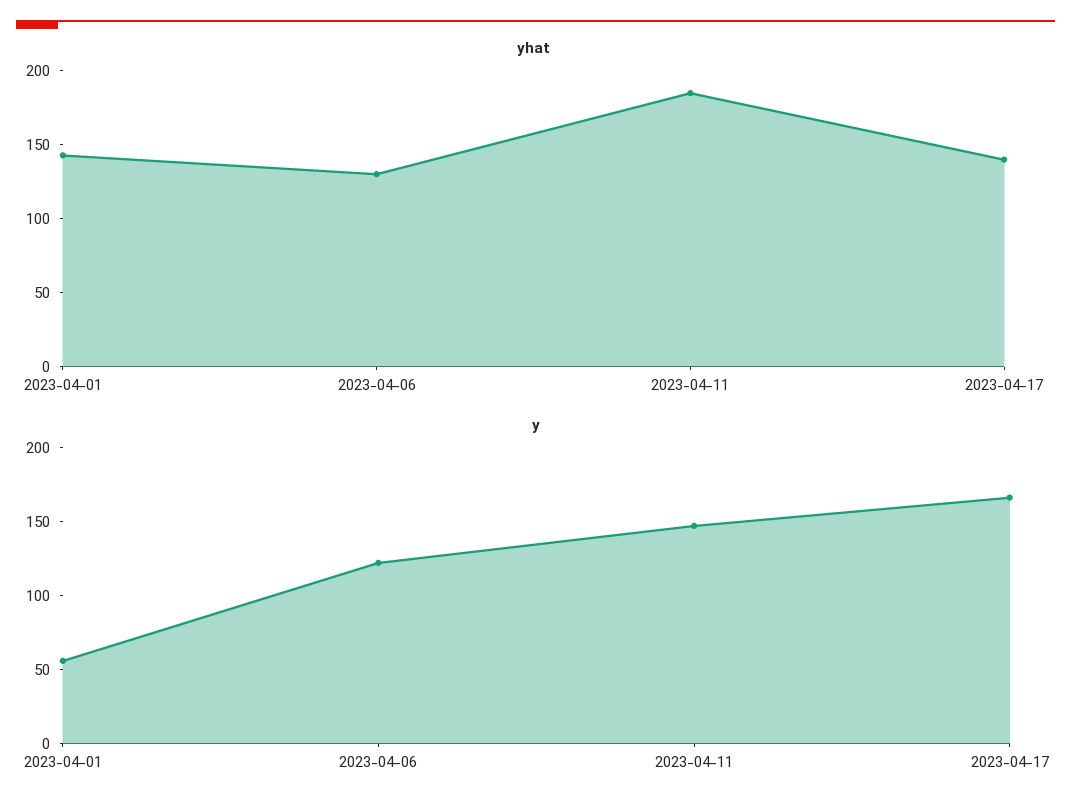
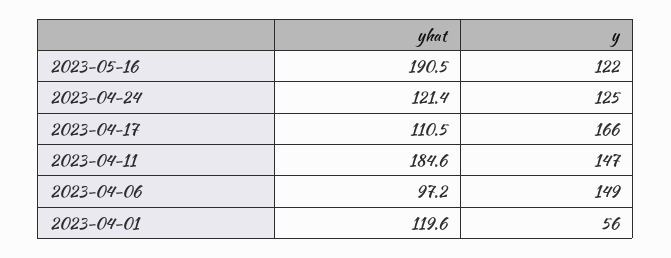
yhat, 2023-04-01: 140 -> 119.6
yhat, 2023-04-06: 130 -> 97.2
yhat, 2023-04-17: 140 -> 110.5
y, 2023-04-06: 120 -> 149
yhat, 2023-05-16: none -> 190.5
y, 2023-05-16: none -> 122
yhat, 2023-04-24: none -> 121.4
y, 2023-04-24: none -> 125

